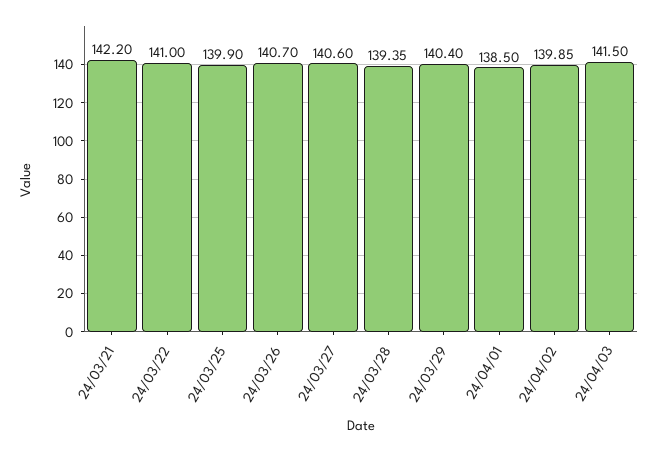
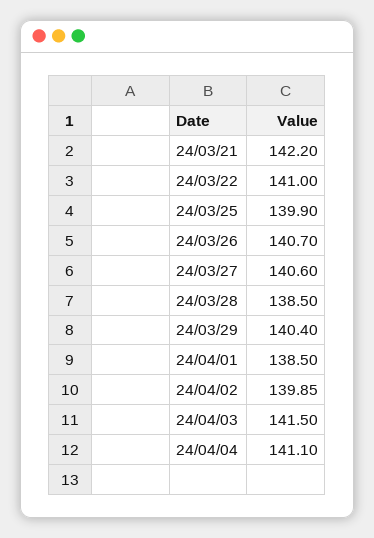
24/03/28: 139.35 -> 138.5
24/04/04: none -> 141.1

